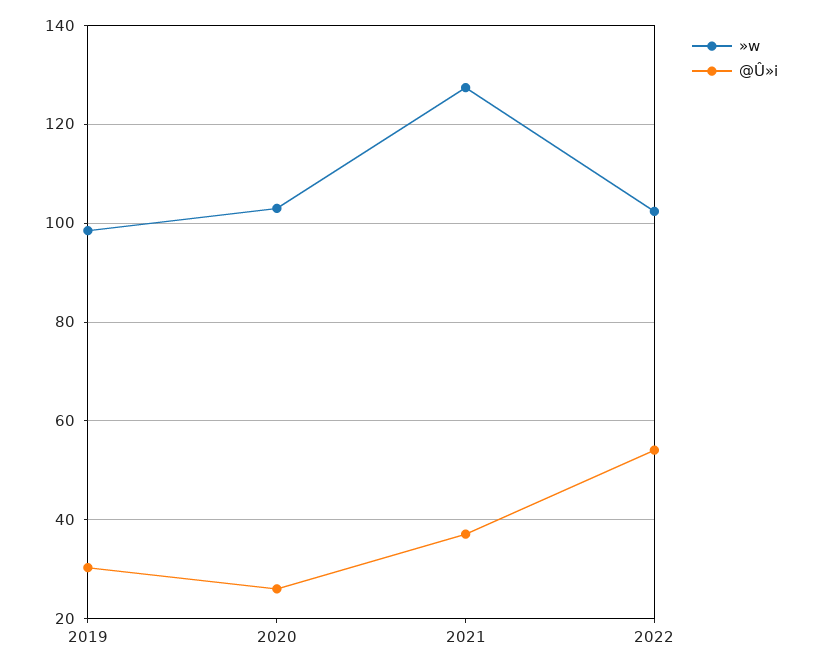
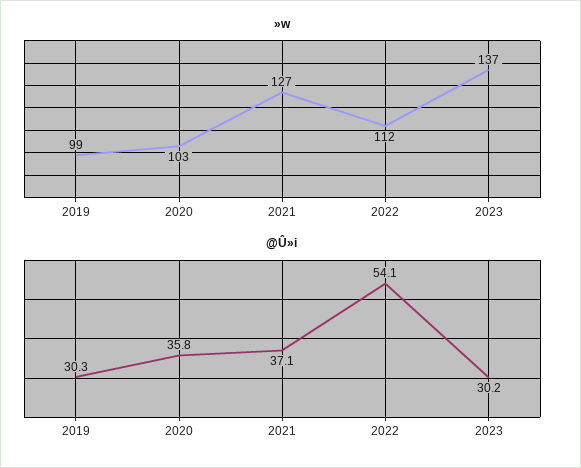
@Û»i, 2020: 26 -> 35.8
»w, 2022: 102 -> 112
»w, 2023: none -> 137
@Û»i, 2023: none -> 30.2

